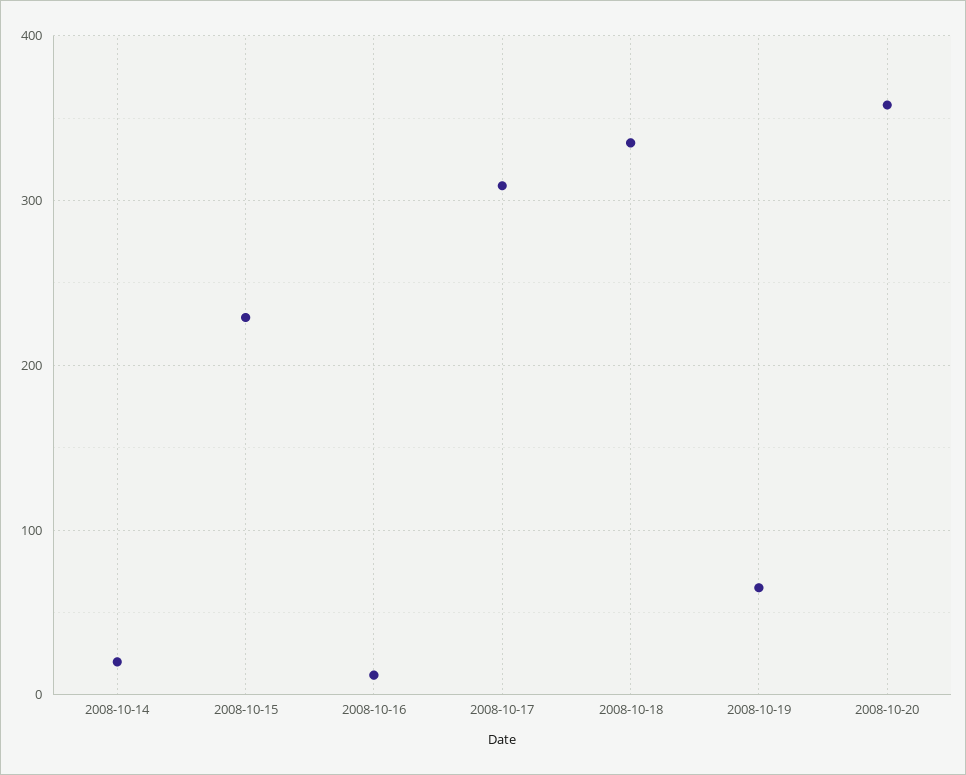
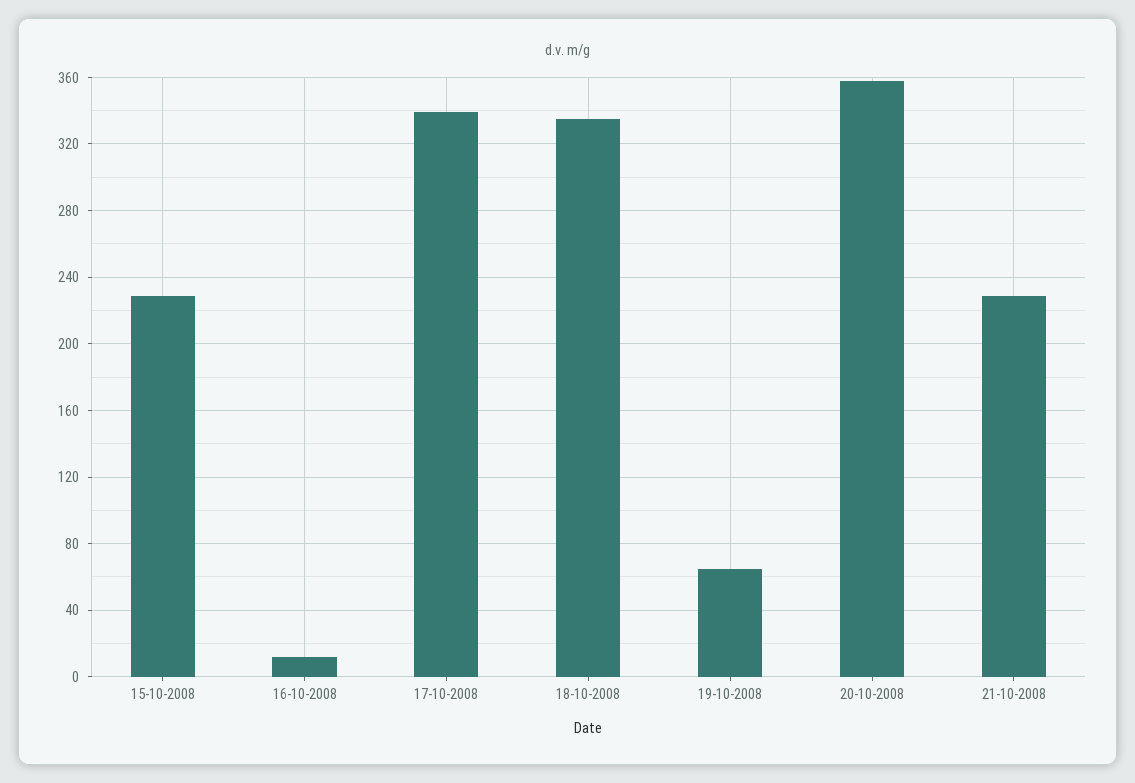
2008-10-14: 20 -> none
2008-10-17: 310 -> 340
21-10-2008: none -> 230

